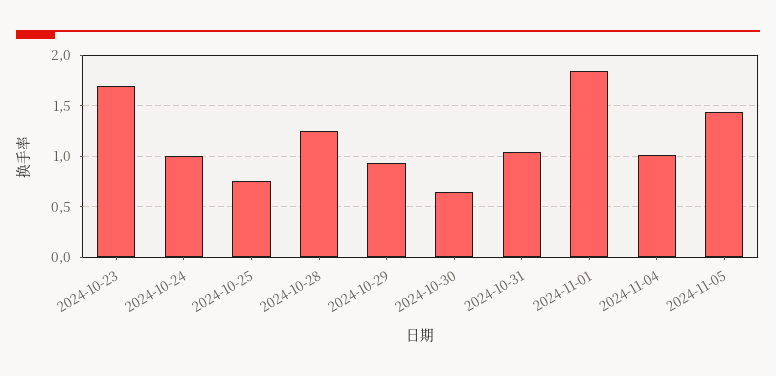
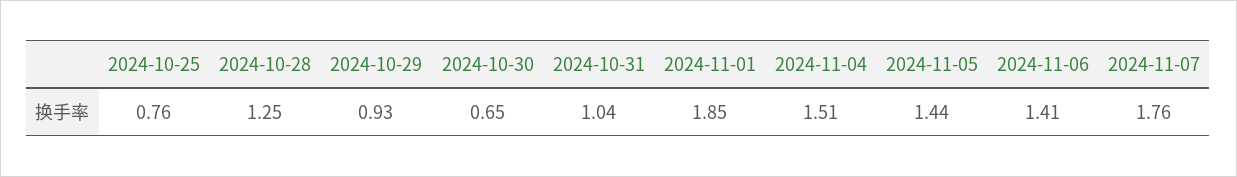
2024-10-23: 1.7 -> none
2024-10-24: 1 -> none
2024-11-04: 1 -> 1.51
2024-11-06: none -> 1.41
2024-11-07: none -> 1.76

